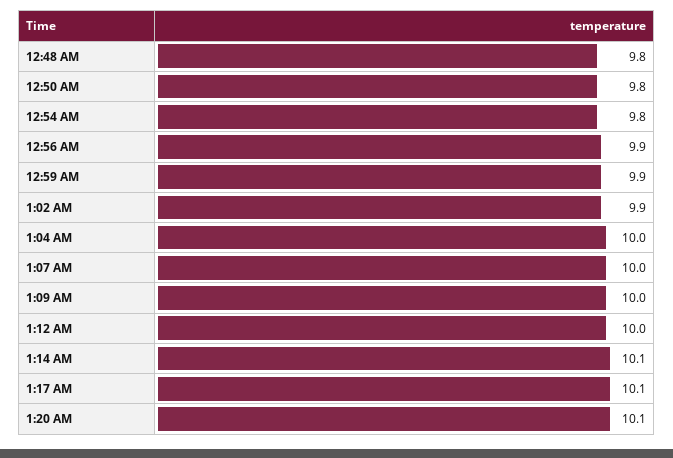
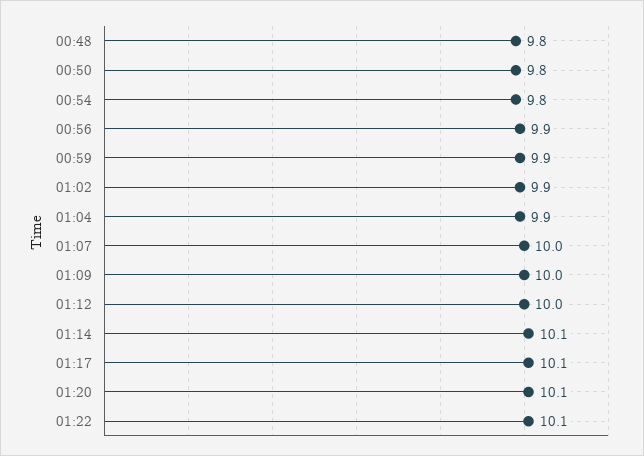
1:04 AM: 10 -> 9.9
01:22: none -> 10.1

